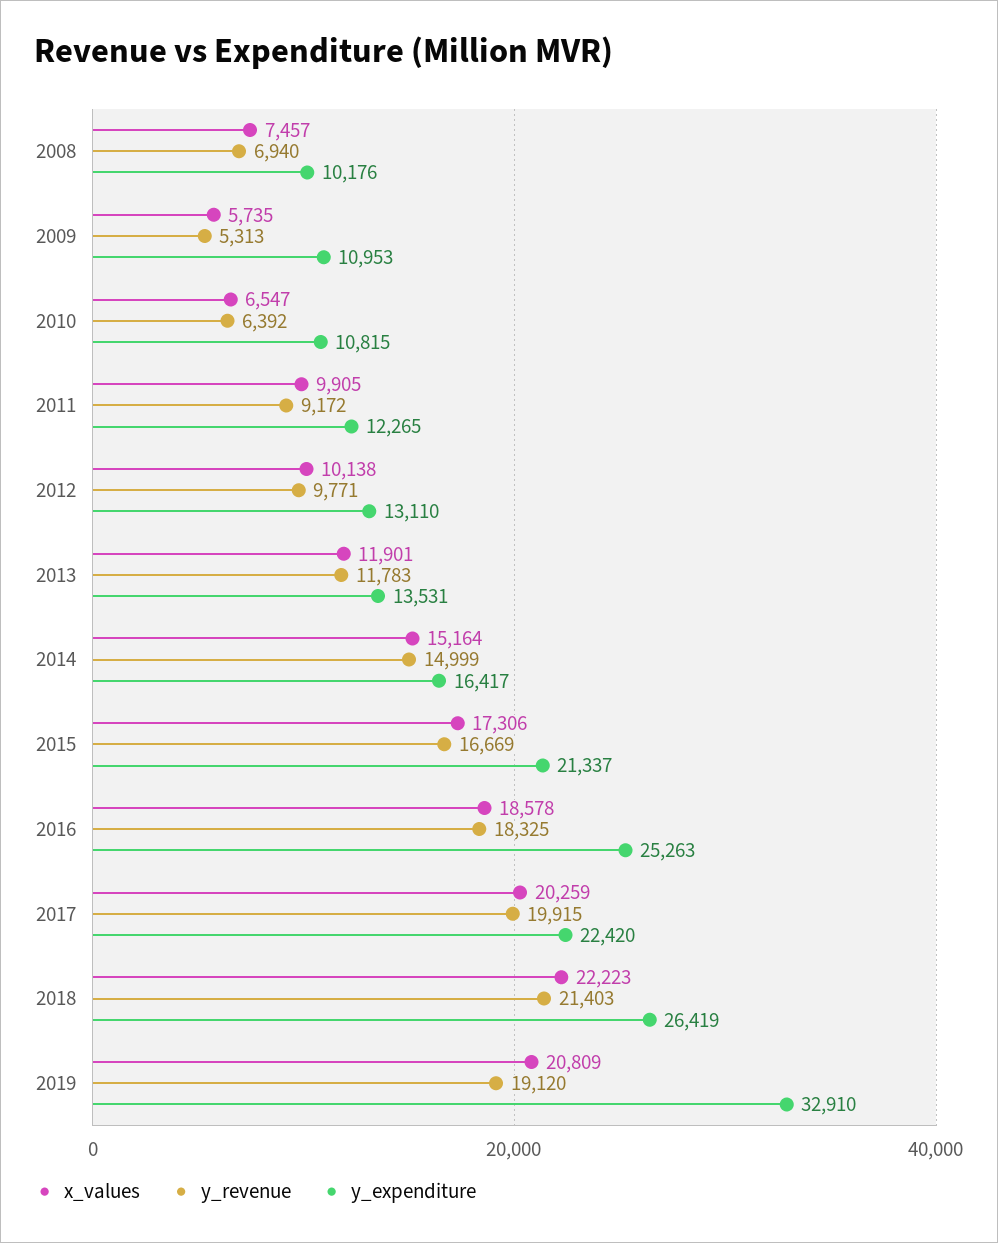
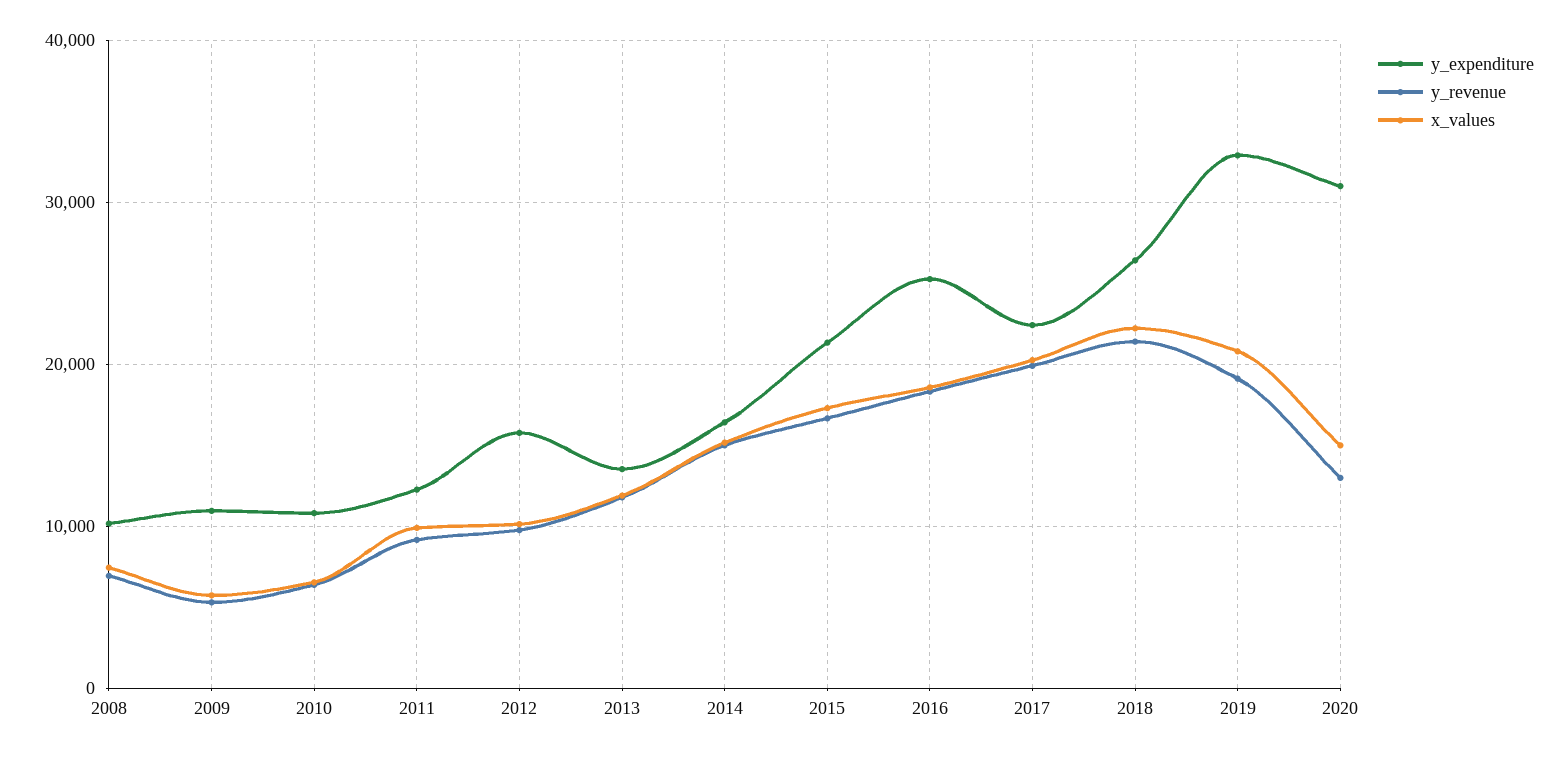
y_expenditure, 2012: 13110 -> 16000
y_expenditure, 2020: none -> 31000
y_revenue, 2020: none -> 13000
x_values, 2020: none -> 15000

